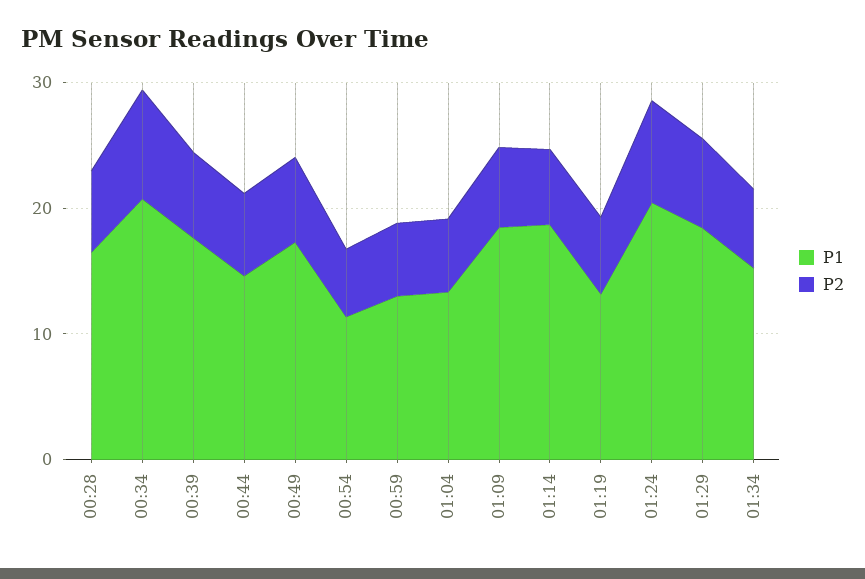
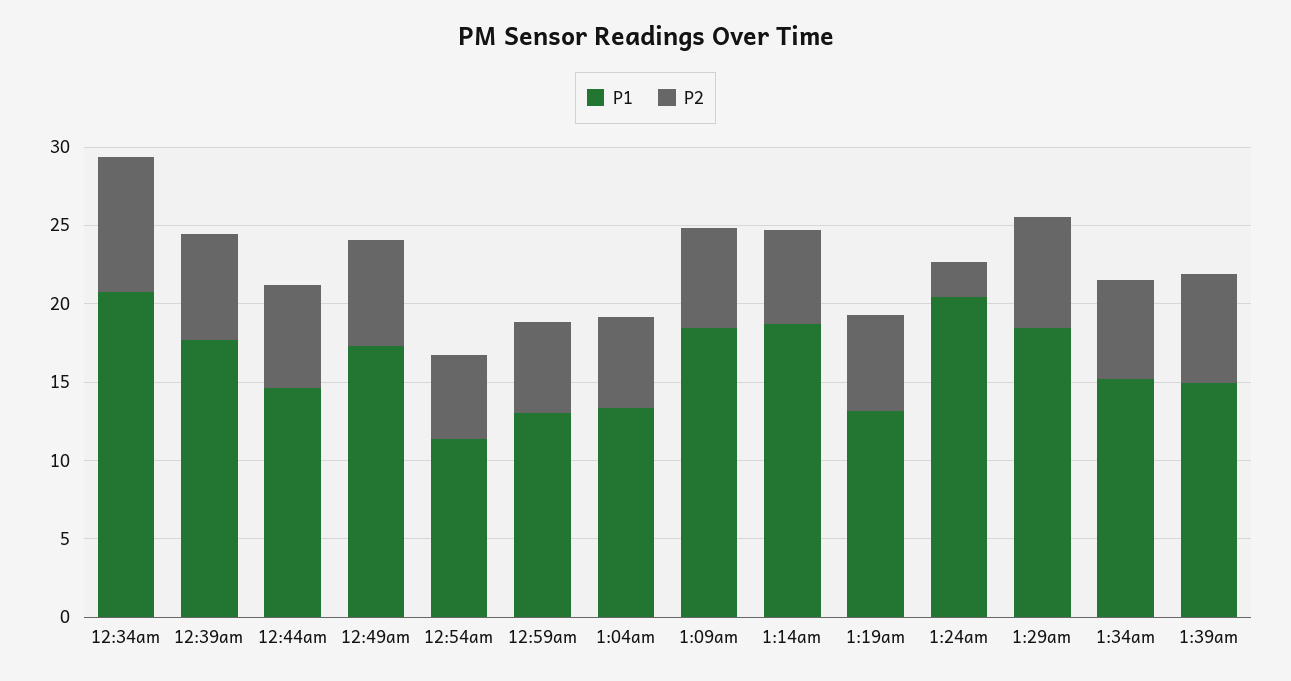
P1, 00:28: 16 -> none
P2, 00:28: 6 -> none
P2, 01:24: 8 -> 2
P1, 1:39am: none -> 15
P2, 1:39am: none -> 7

